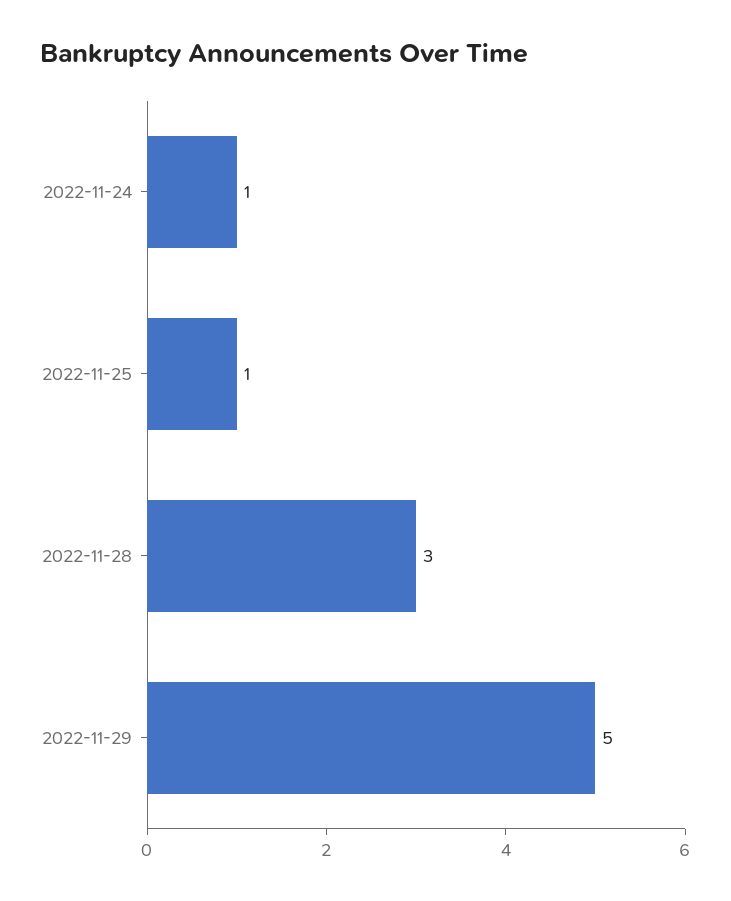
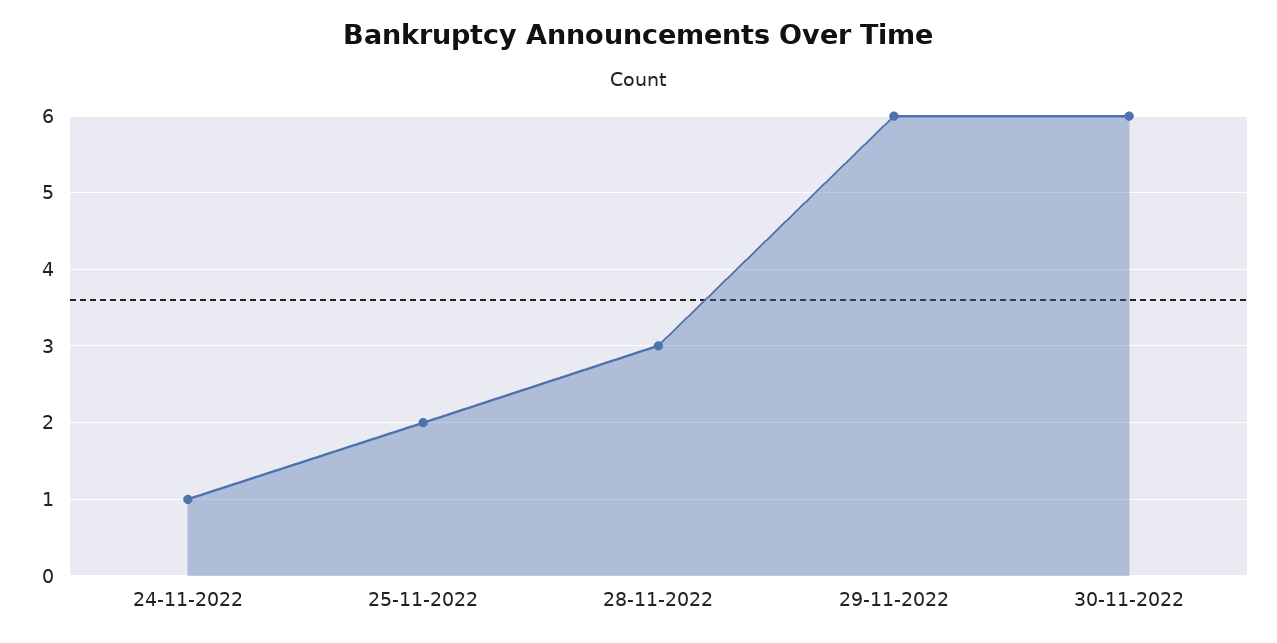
2022-11-25: 1 -> 2
2022-11-29: 5 -> 6
30-11-2022: none -> 6

